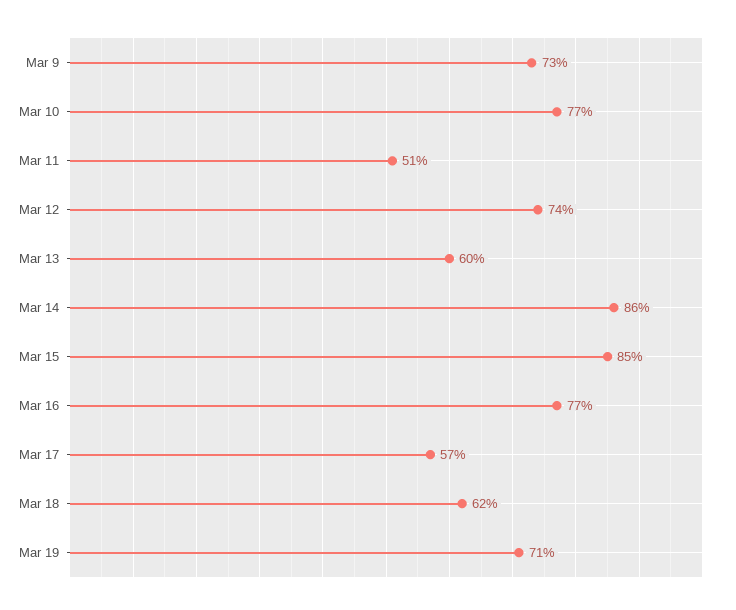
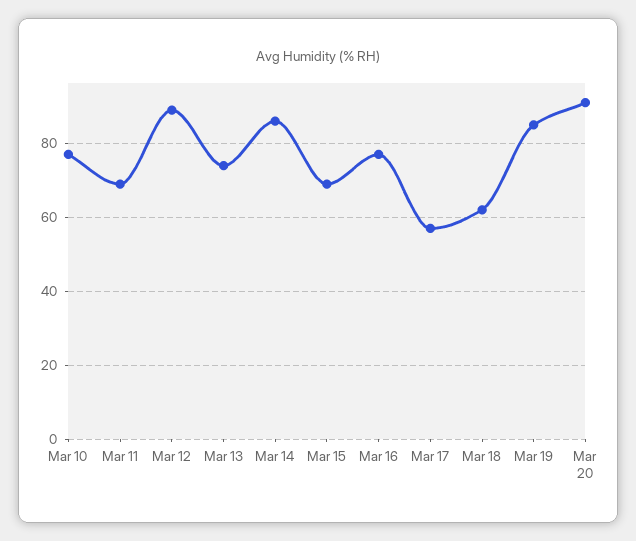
Mar 9: 73 -> none
Mar 11: 51 -> 70
Mar 12: 74 -> 90
Mar 13: 60 -> 75
Mar 15: 85 -> 70
Mar 19: 71 -> 85
Mar 20: none -> 90

